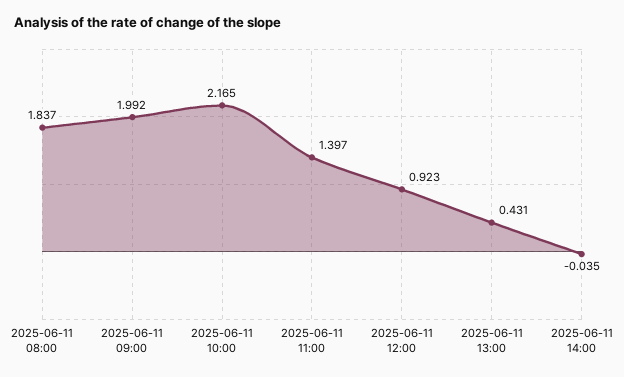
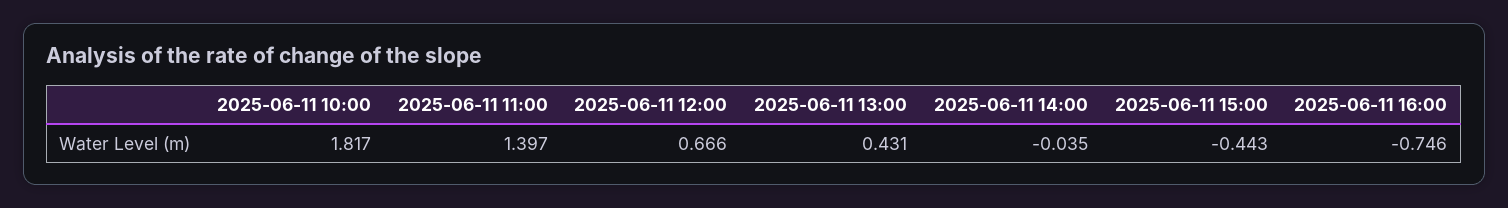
2025-06-11 08:00: 1.837 -> none
2025-06-11 09:00: 1.992 -> none
2025-06-11 10:00: 2.165 -> 1.817
2025-06-11 12:00: 0.923 -> 0.666
2025-06-11 15:00: none -> -0.443
2025-06-11 16:00: none -> -0.746

